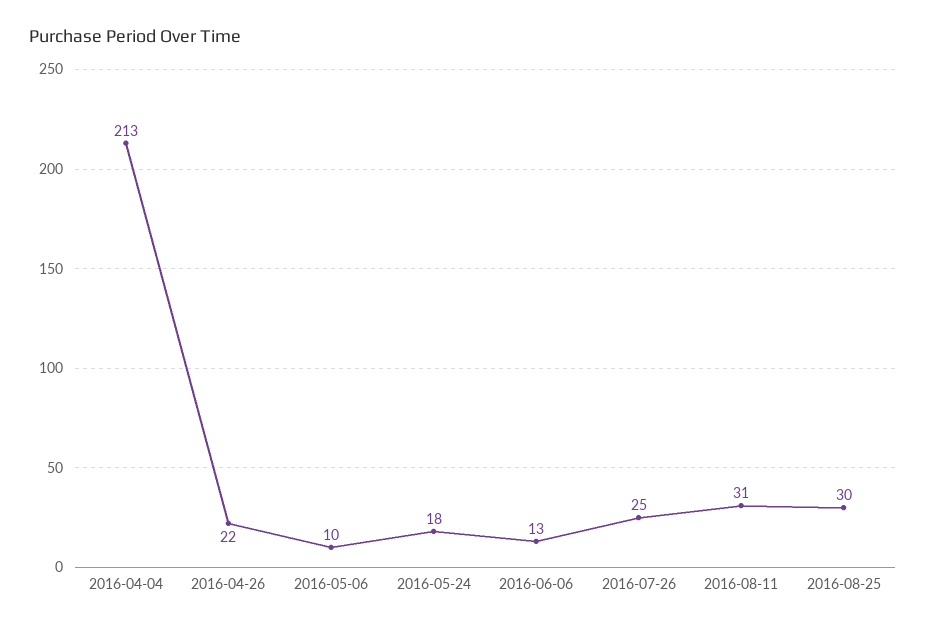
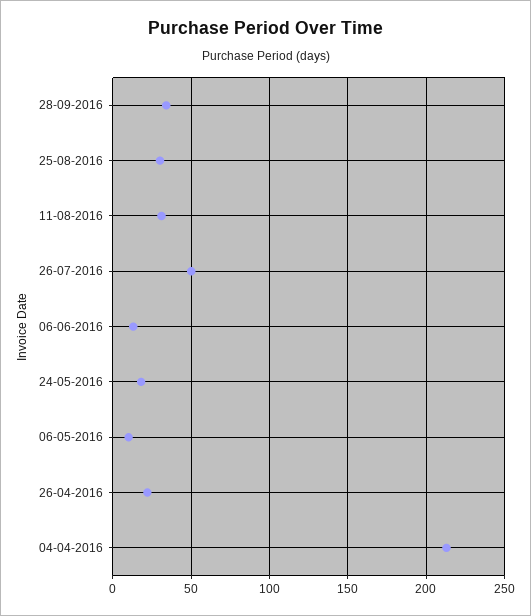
2016-07-26: 25 -> 50
28-09-2016: none -> 35

